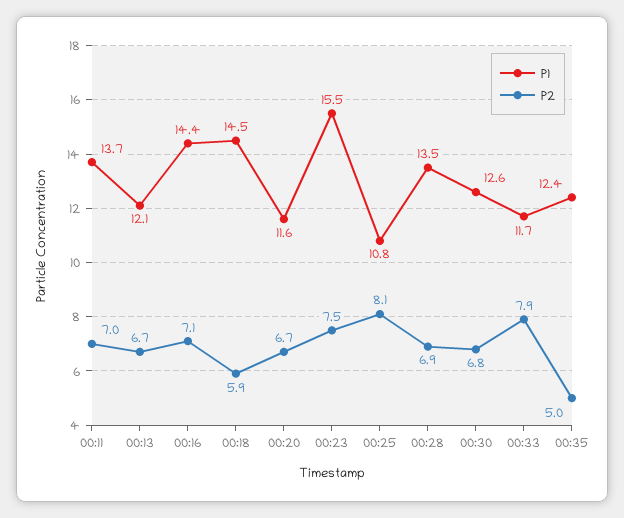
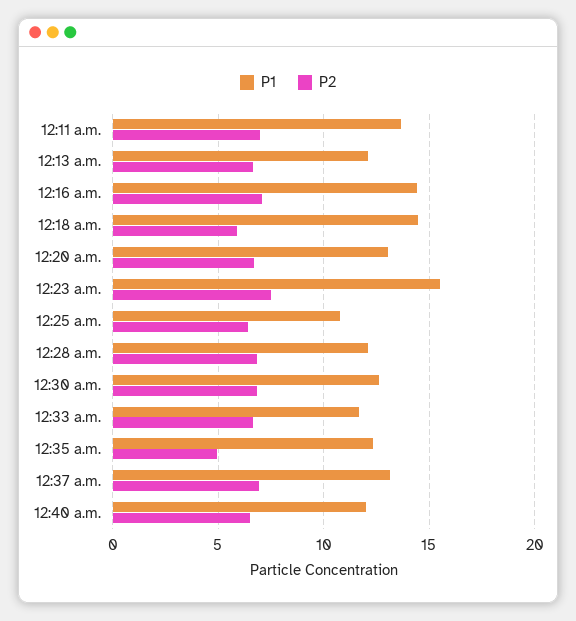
P1, 00:20: 11.6 -> 13
P2, 00:25: 8.1 -> 6.5
P1, 00:28: 13.5 -> 12
P2, 00:33: 7.9 -> 6.5
P1, 12:37 a.m.: none -> 13
P2, 12:37 a.m.: none -> 7
P1, 12:40 a.m.: none -> 12
P2, 12:40 a.m.: none -> 6.5

